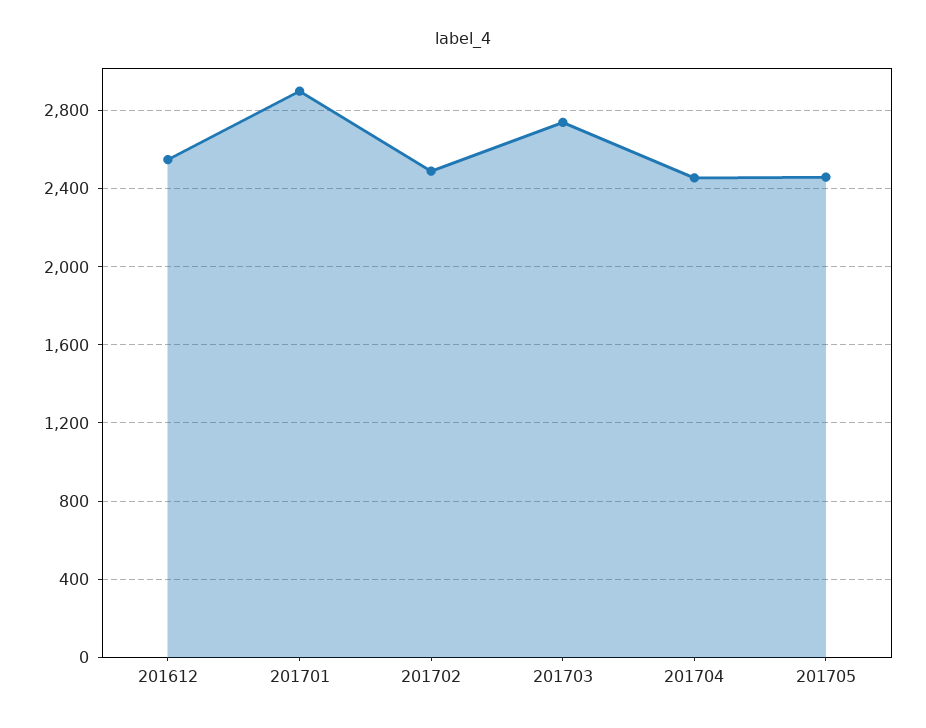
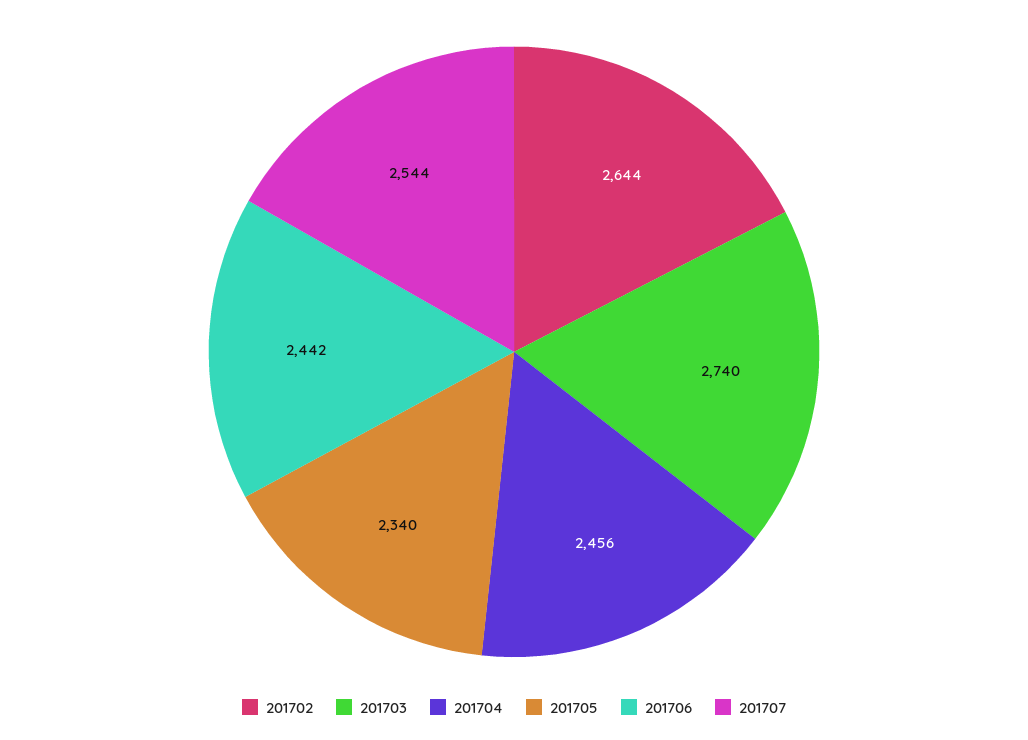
201612: 2550 -> none
201701: 2900 -> none
201702: 2500 -> 2644
201705: 2450 -> 2340
201706: none -> 2442
201707: none -> 2544

